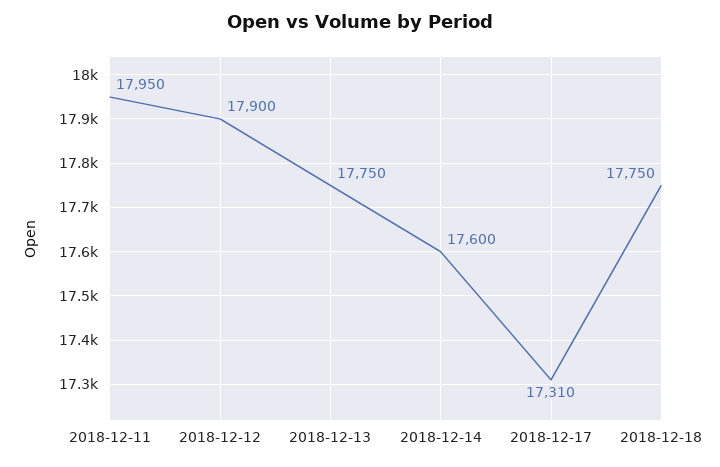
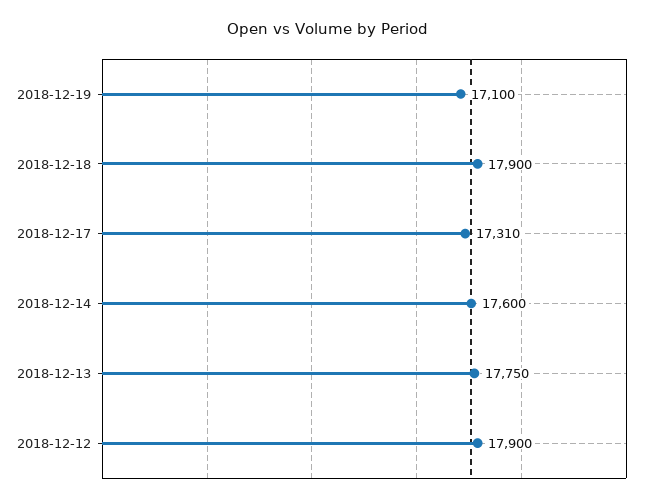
2018-12-11: 17950 -> none
2018-12-18: 17750 -> 17900
2018-12-19: none -> 17100

